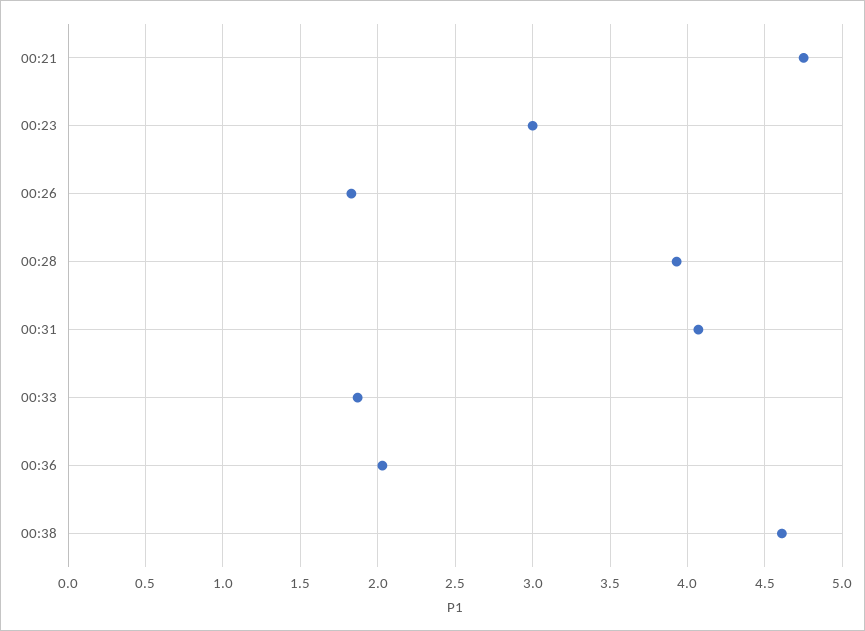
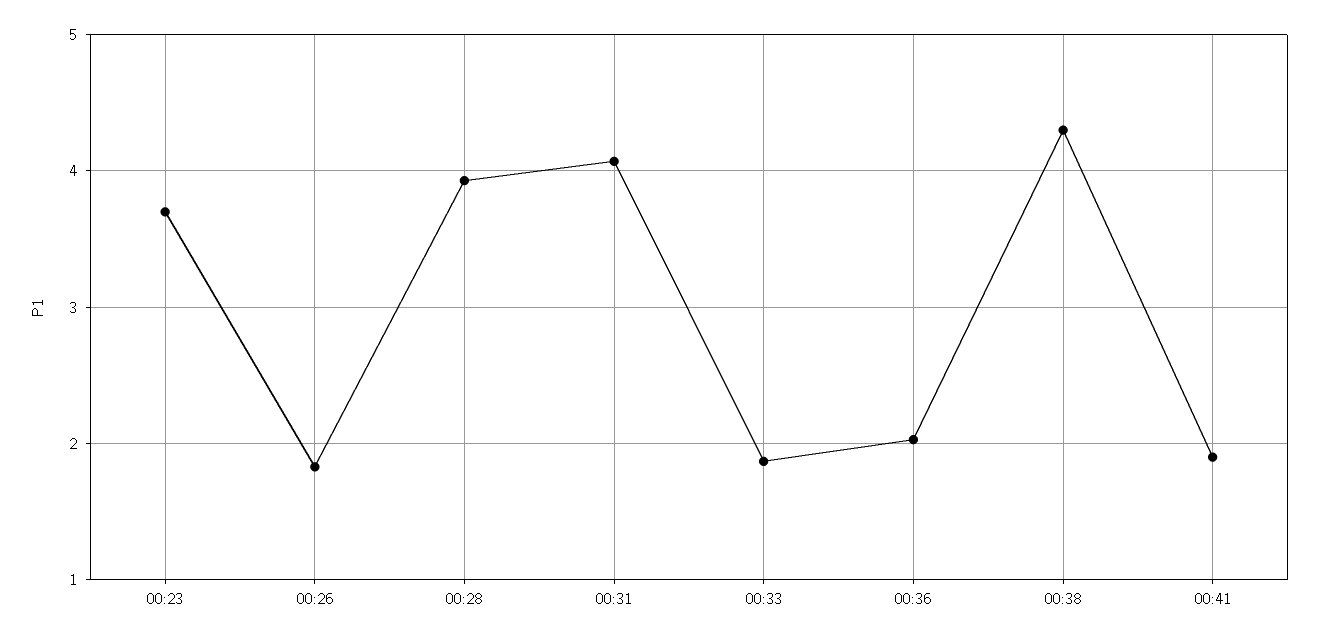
00:21: 4.75 -> none
00:23: 3 -> 3.7
00:38: 4.6 -> 4.3
00:41: none -> 1.9

